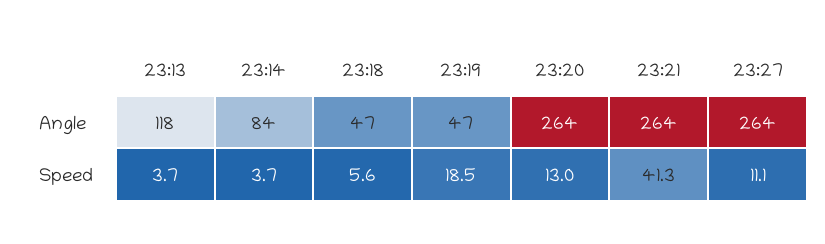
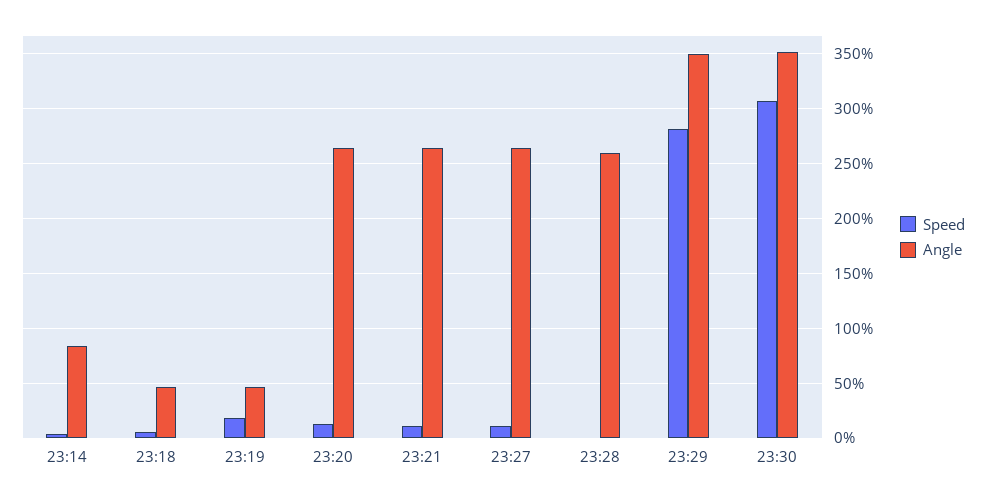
Angle, 23:13: 118 -> none
Speed, 23:13: 3.7 -> none
Speed, 23:21: 41.3 -> 10
Speed, 23:28: none -> 0
Angle, 23:28: none -> 260
Speed, 23:29: none -> 280
Angle, 23:29: none -> 350
Speed, 23:30: none -> 310
Angle, 23:30: none -> 350

